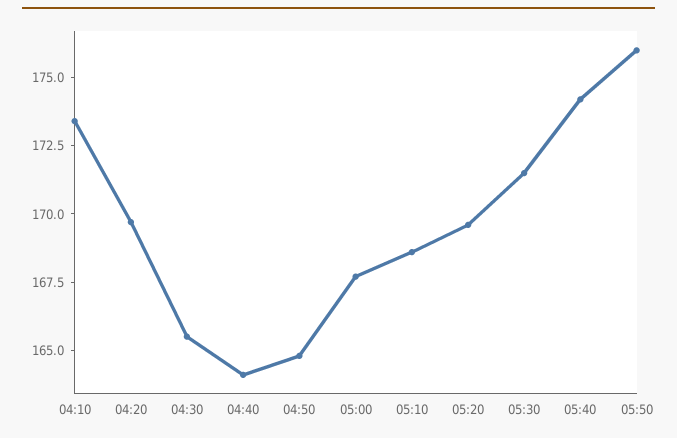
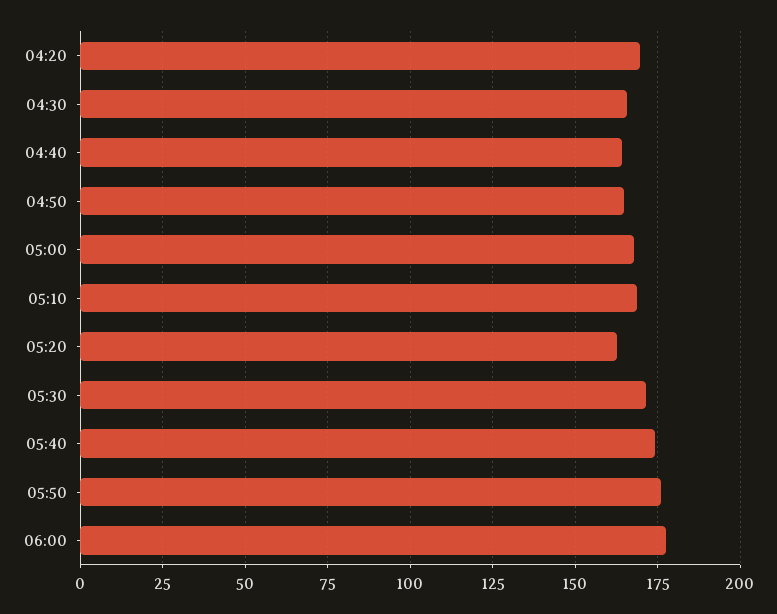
04:10: 173.5 -> none
05:20: 169.5 -> 162.5
06:00: none -> 177.5

